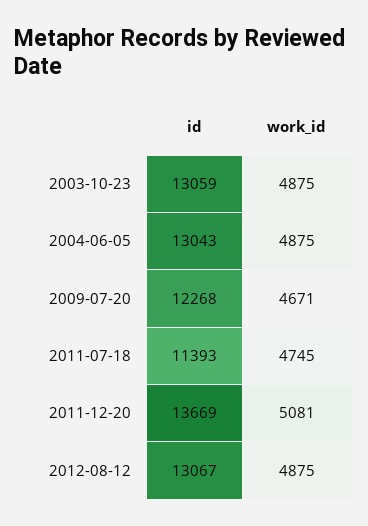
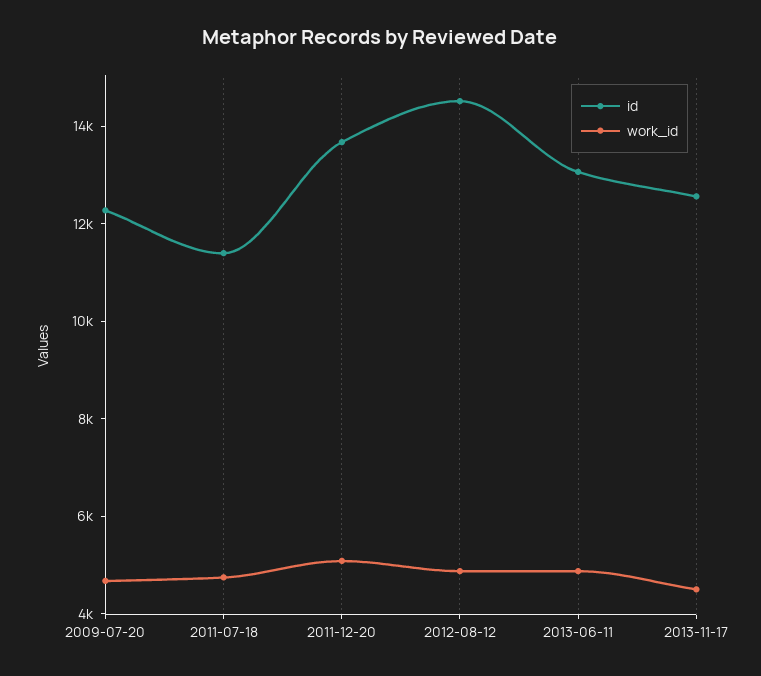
id, 2003-10-23: 13059 -> none
work_id, 2003-10-23: 4875 -> none
id, 2004-06-05: 13043 -> none
work_id, 2004-06-05: 4875 -> none
id, 2012-08-12: 13067 -> 14500
id, 2013-06-11: none -> 13000
work_id, 2013-06-11: none -> 5000
id, 2013-11-17: none -> 12500
work_id, 2013-11-17: none -> 4500

